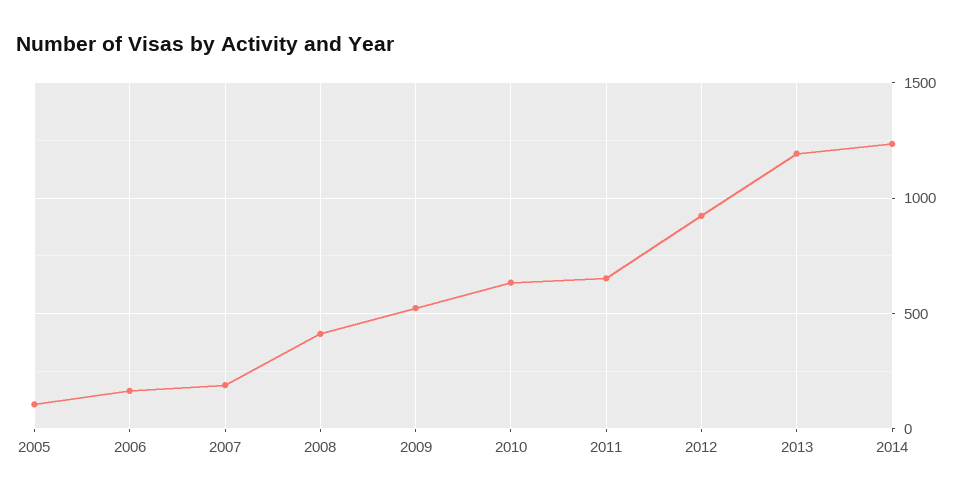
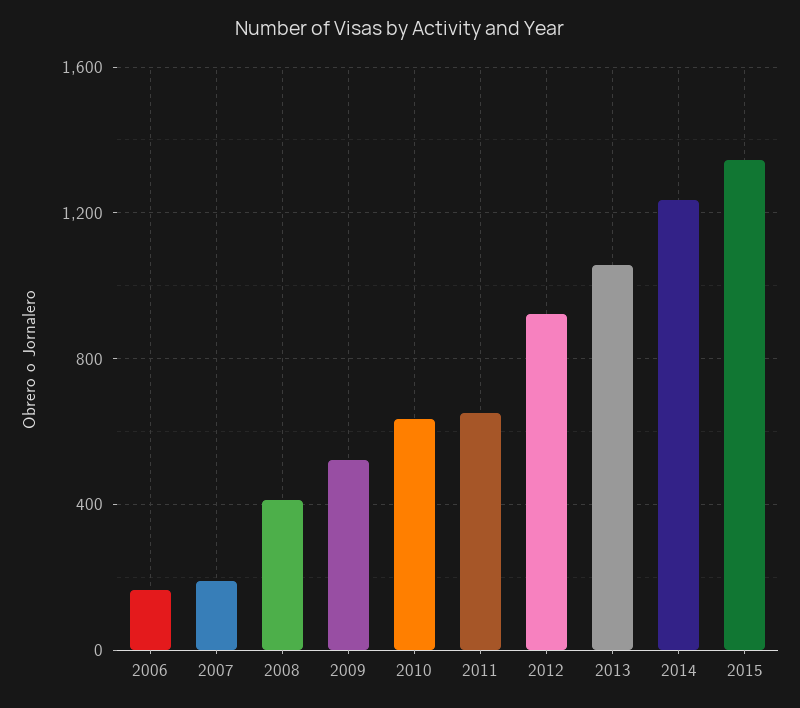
2005: 100 -> none
2013: 1200 -> 1050
2015: none -> 1350

